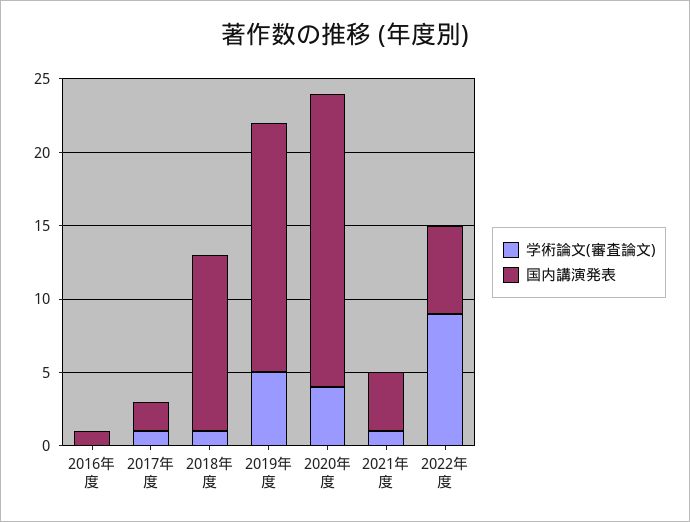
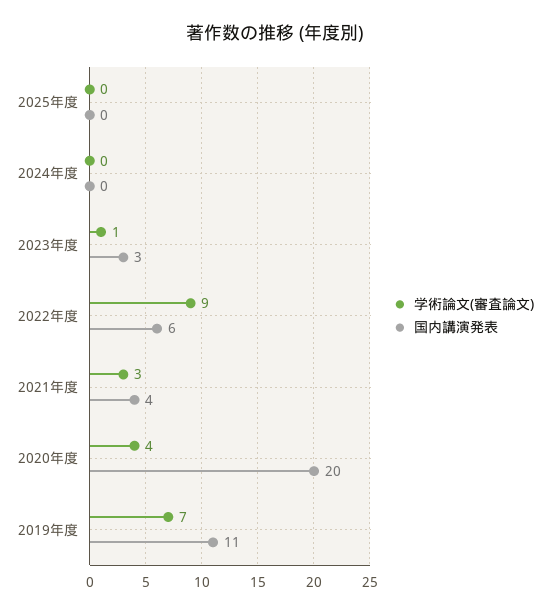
学術論文(審査論文), 2016年度: 0 -> none
国内講演発表, 2016年度: 1 -> none
学術論文(審査論文), 2017年度: 1 -> none
国内講演発表, 2017年度: 2 -> none
学術論文(審査論文), 2018年度: 1 -> none
国内講演発表, 2018年度: 12 -> none
学術論文(審査論文), 2019年度: 5 -> 7
国内講演発表, 2019年度: 17 -> 11
学術論文(審査論文), 2021年度: 1 -> 3
学術論文(審査論文), 2025年度: none -> 0
国内講演発表, 2025年度: none -> 0
学術論文(審査論文), 2024年度: none -> 0
国内講演発表, 2024年度: none -> 0
学術論文(審査論文), 2023年度: none -> 1
国内講演発表, 2023年度: none -> 3

